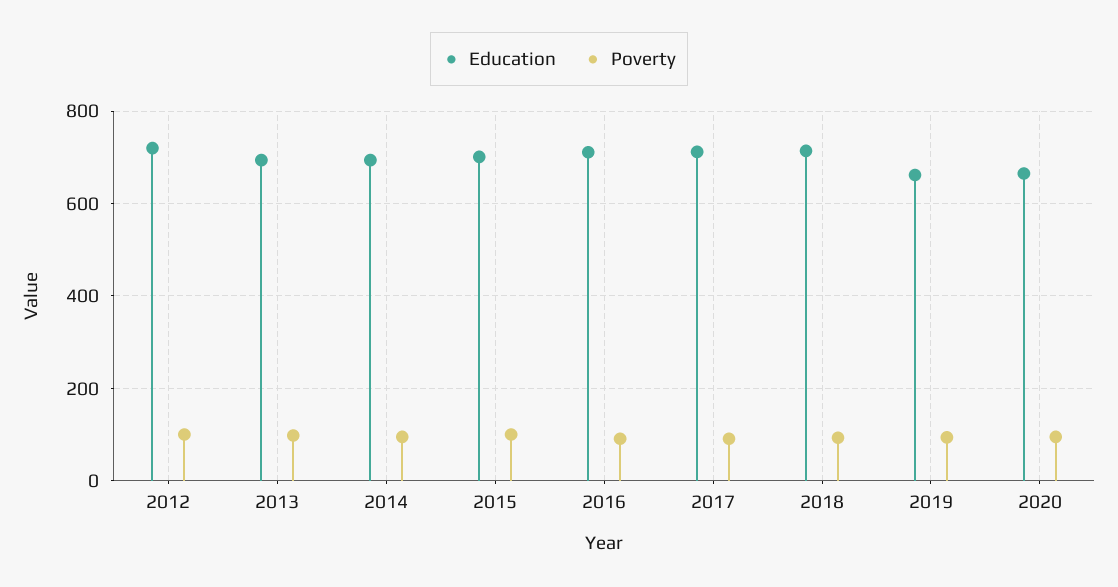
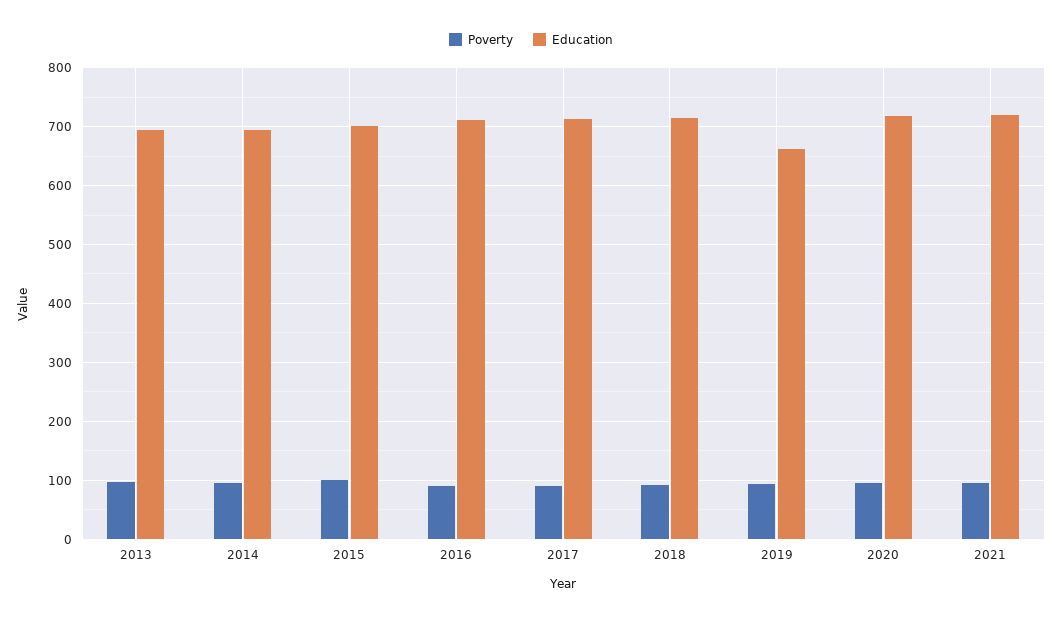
Education, 2012: 720 -> none
Poverty, 2012: 100 -> none
Education, 2020: 660 -> 720
Poverty, 2021: none -> 100
Education, 2021: none -> 720

